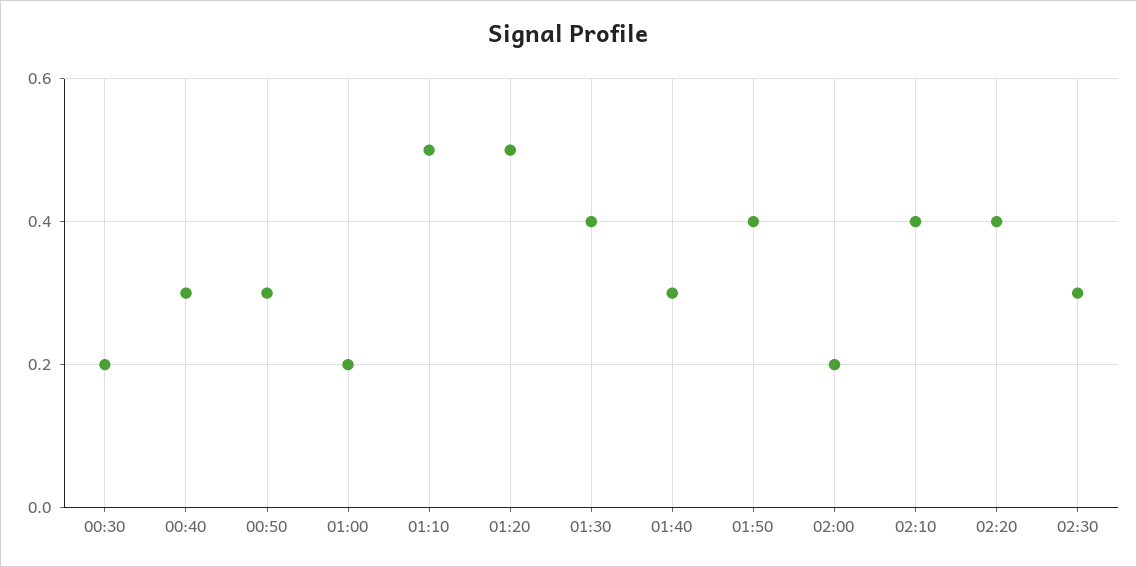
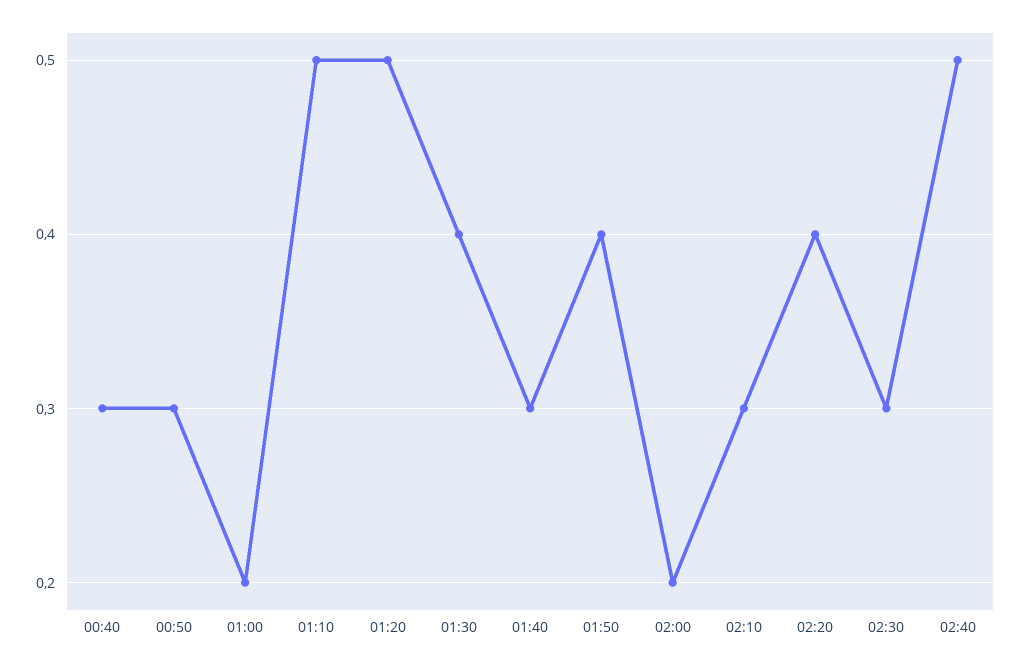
00:30: 0.2 -> none
02:10: 0.4 -> 0.3
02:40: none -> 0.5

